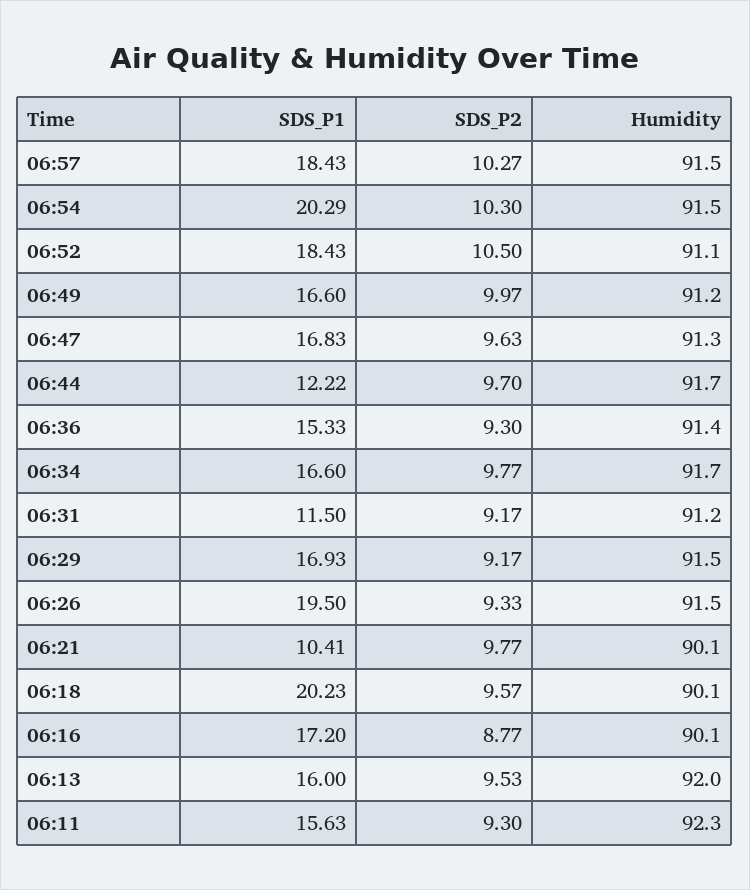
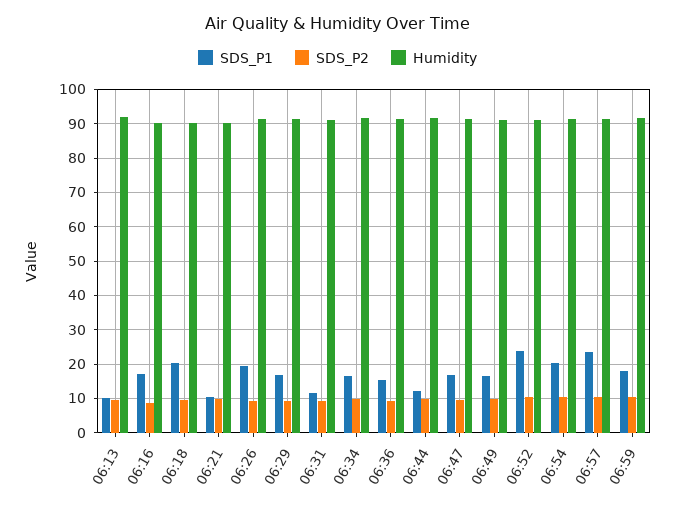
SDS_P1, 06:57: 18.43 -> 24
SDS_P1, 06:52: 18.43 -> 24
SDS_P1, 06:13: 16 -> 10
SDS_P1, 06:11: 15.63 -> none
SDS_P2, 06:11: 9.3 -> none
Humidity, 06:11: 92.3 -> none
SDS_P1, 06:59: none -> 18
SDS_P2, 06:59: none -> 10
Humidity, 06:59: none -> 92

